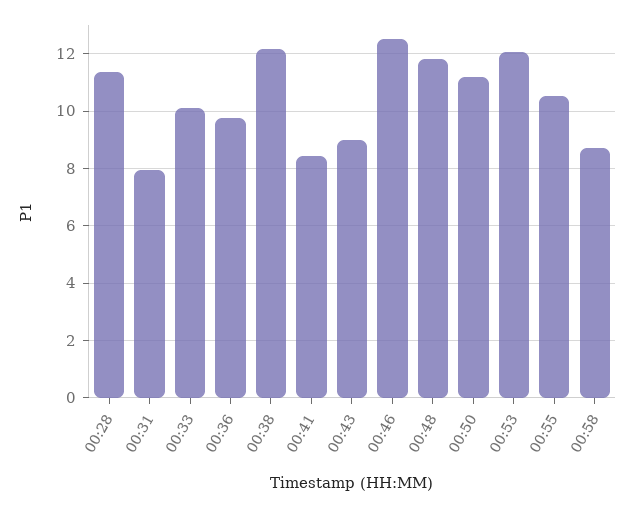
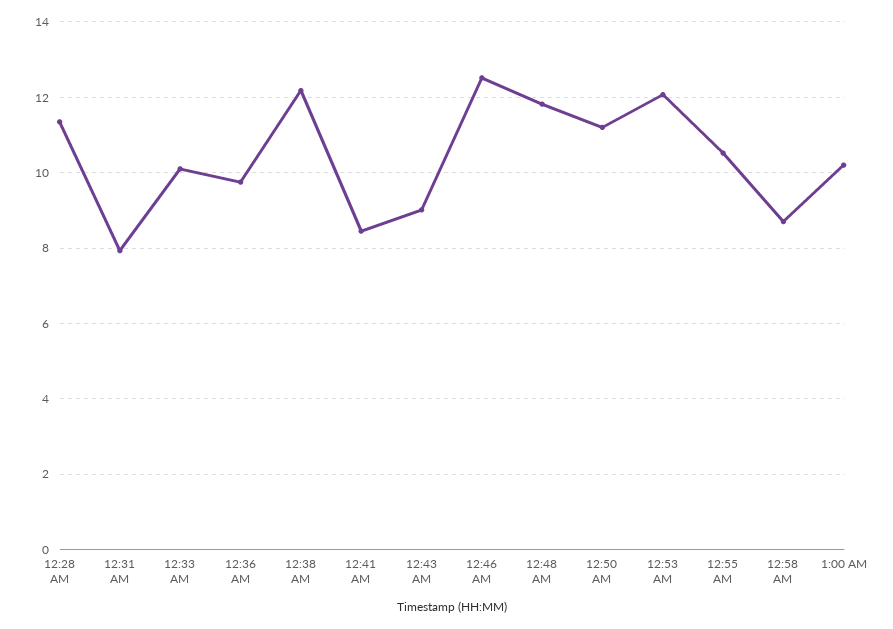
1:00 AM: none -> 10.2

